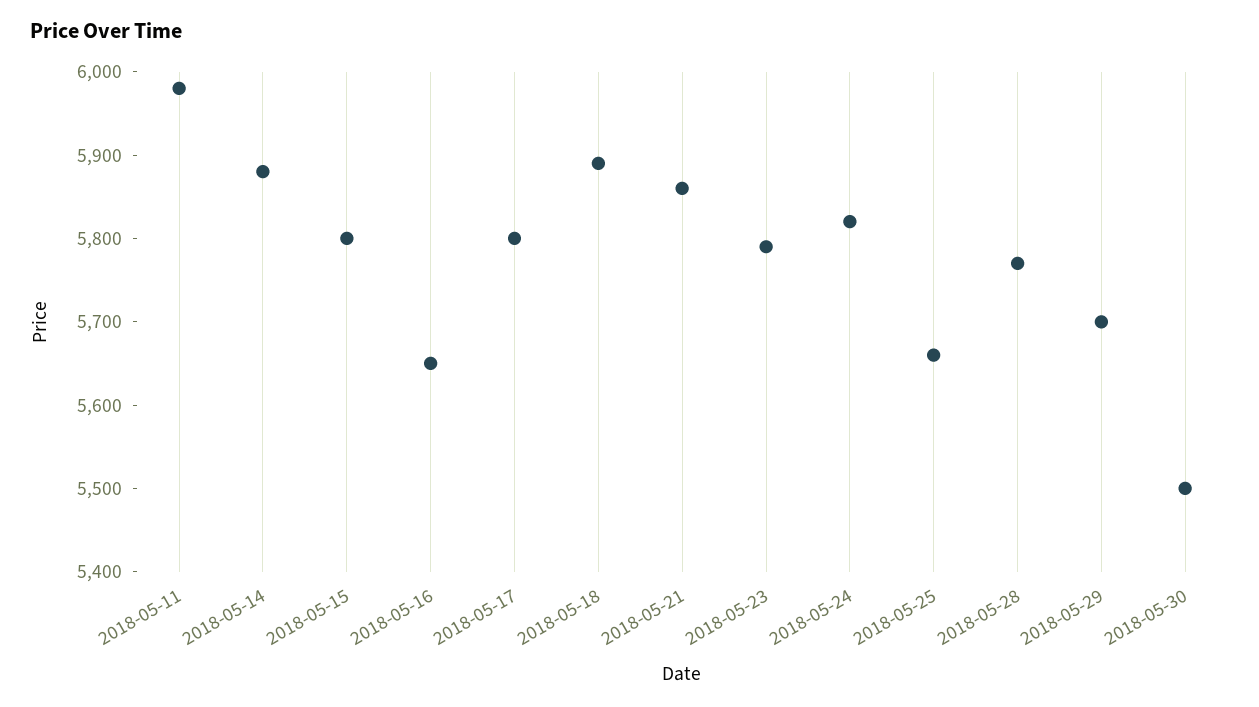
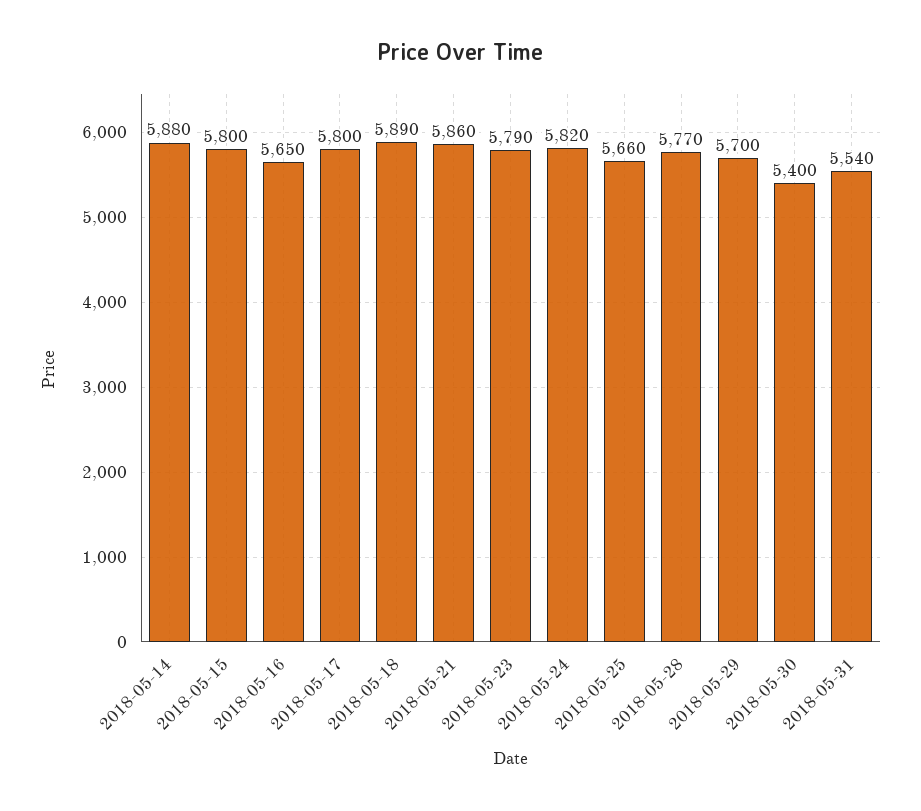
2018-05-11: 5980 -> none
2018-05-30: 5500 -> 5400
2018-05-31: none -> 5540

